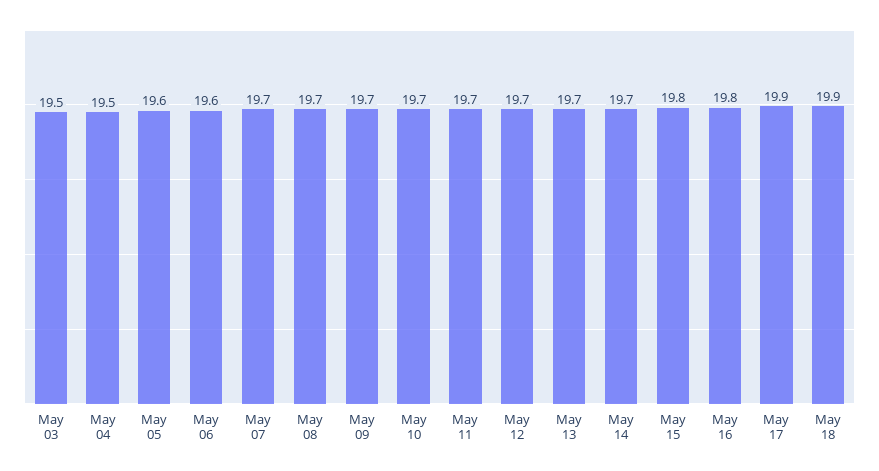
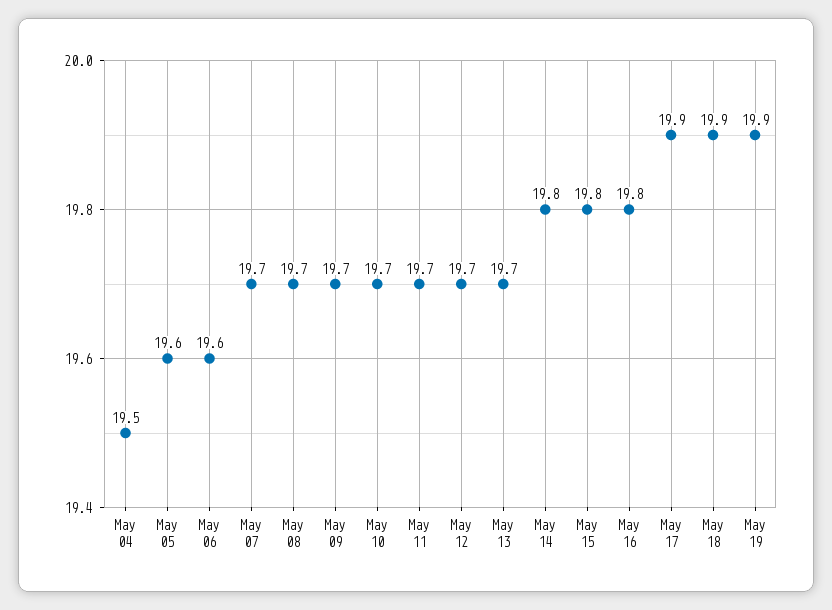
May 03: 19.5 -> none
May 14: 19.7 -> 19.8
May 19: none -> 19.9

